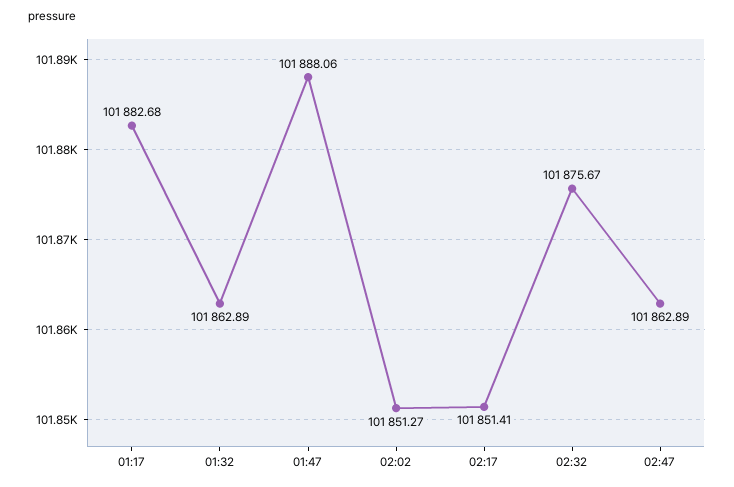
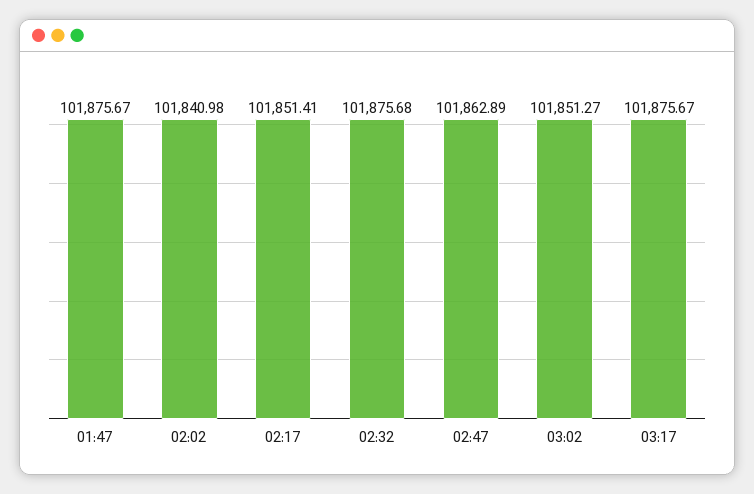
01:17: 101882.68 -> none
01:32: 101862.89 -> none
01:47: 101888.06 -> 101875.67
02:02: 101851.27 -> 101840.98
02:32: 101875.67 -> 101875.68
03:02: none -> 101851.27
03:17: none -> 101875.67

